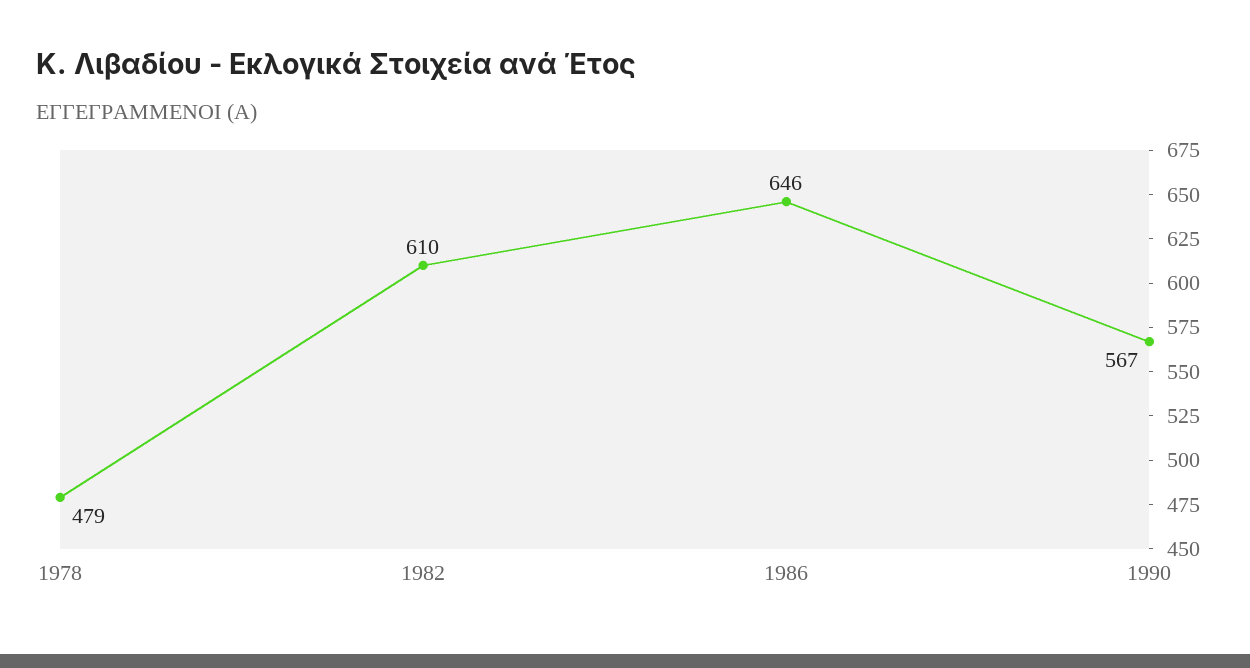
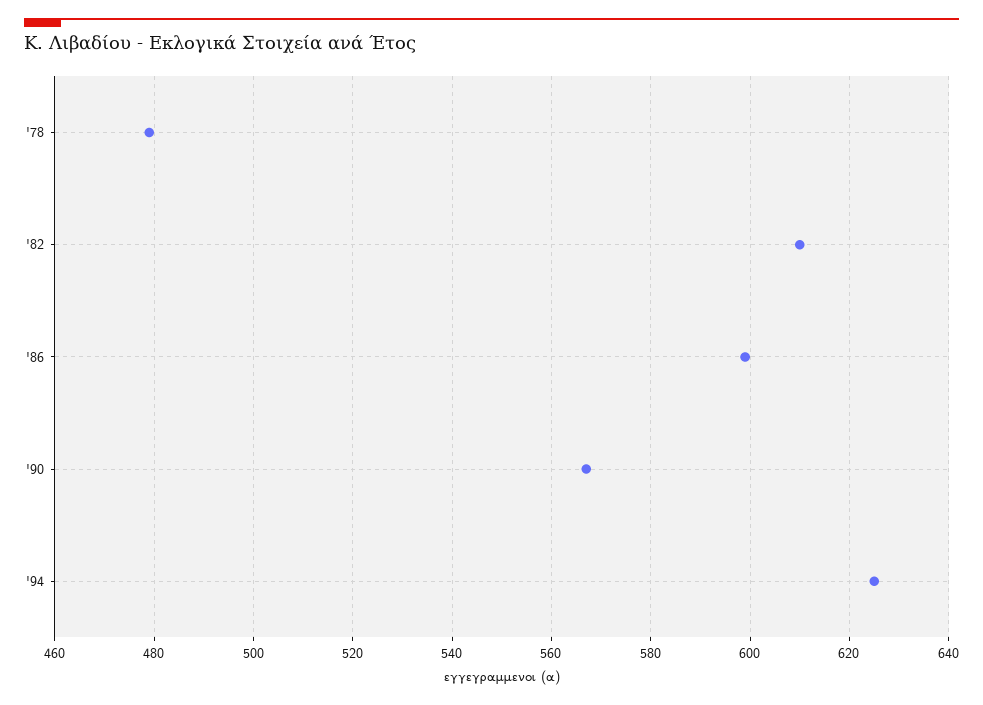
1986: 646 -> 600
'94: none -> 625

